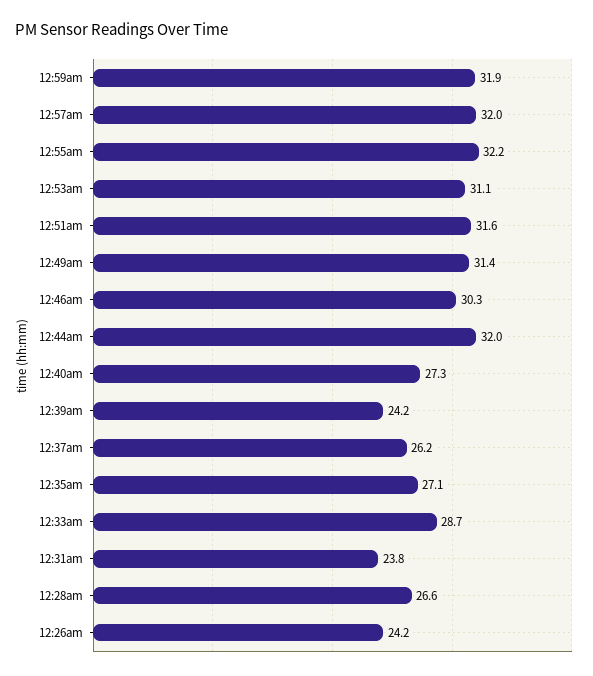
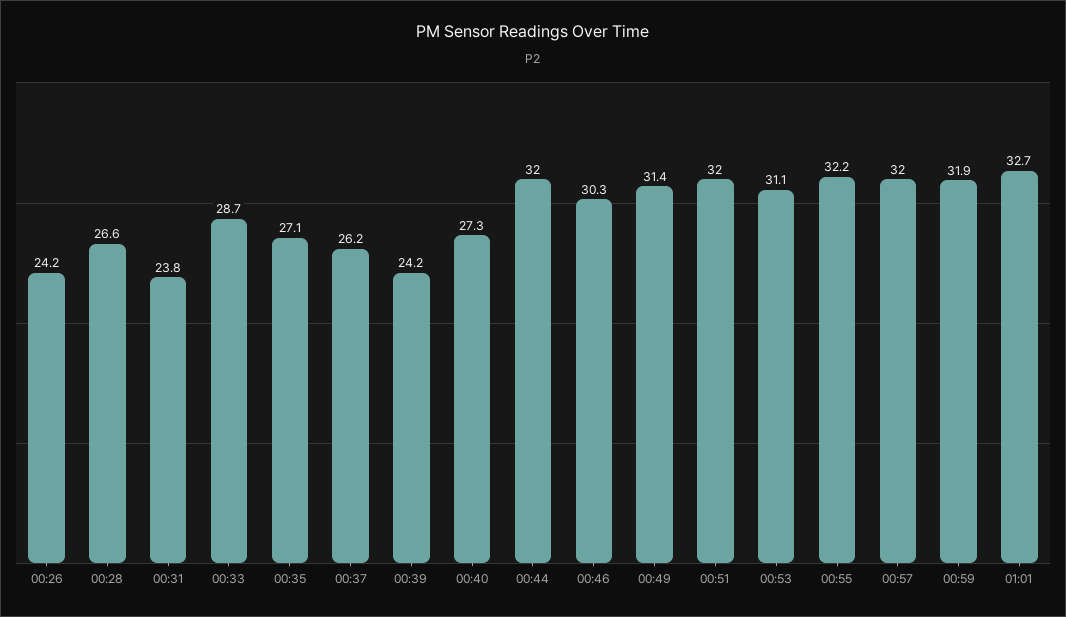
12:51am: 31.6 -> 32
01:01: none -> 32.7

